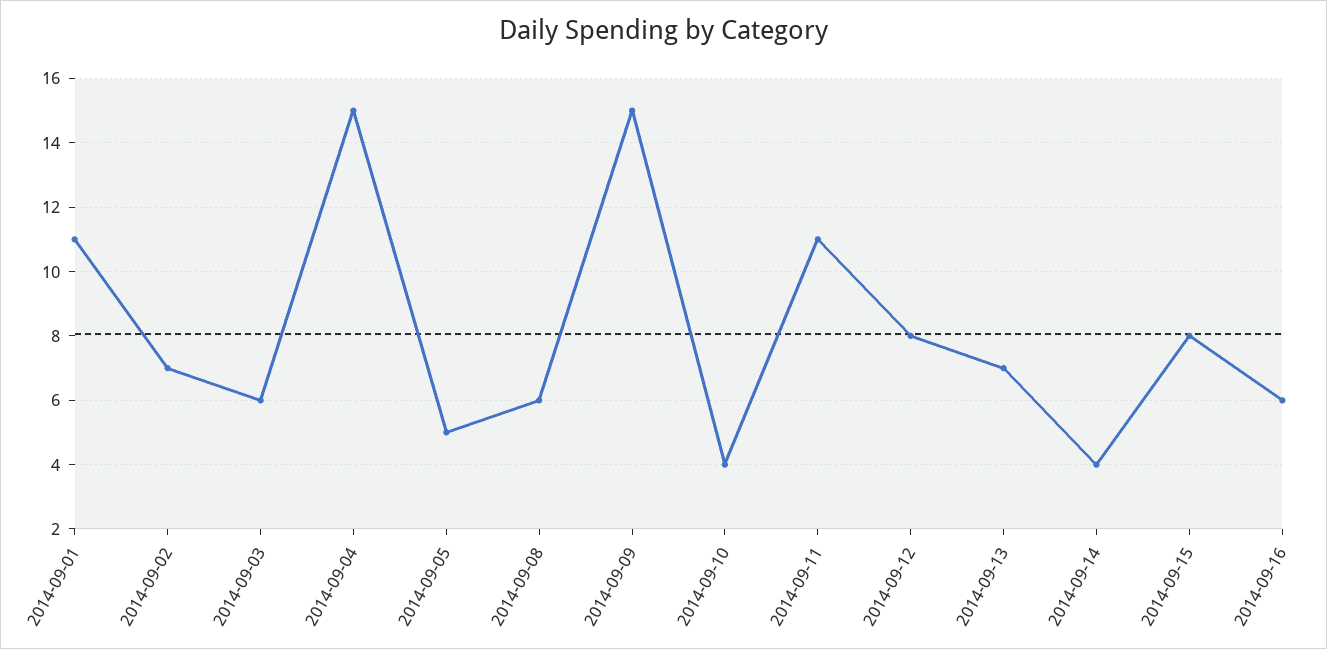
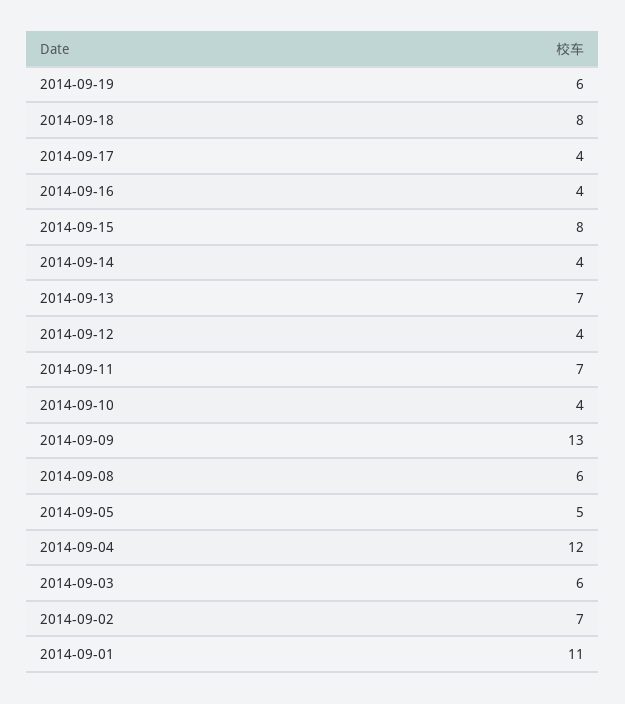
2014-09-04: 15 -> 12
2014-09-09: 15 -> 13
2014-09-11: 11 -> 7
2014-09-12: 8 -> 4
2014-09-16: 6 -> 4
2014-09-19: none -> 6
2014-09-18: none -> 8
2014-09-17: none -> 4

